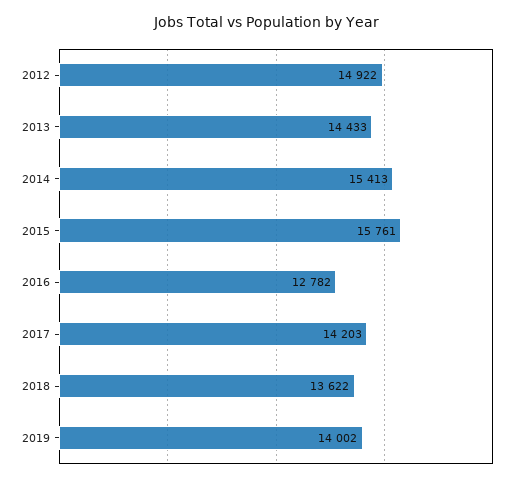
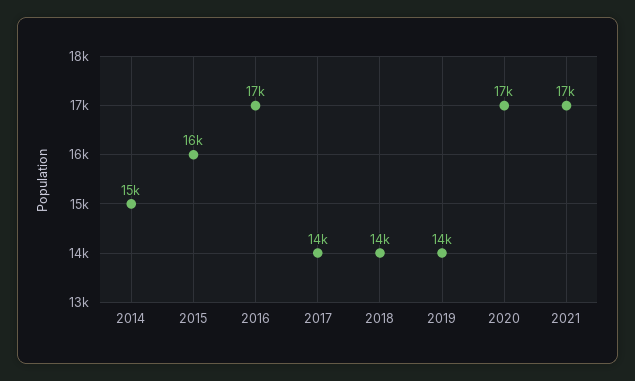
2012: 14922 -> none
2013: 14433 -> none
2016: 12782 -> 17000
2020: none -> 17000
2021: none -> 17000

